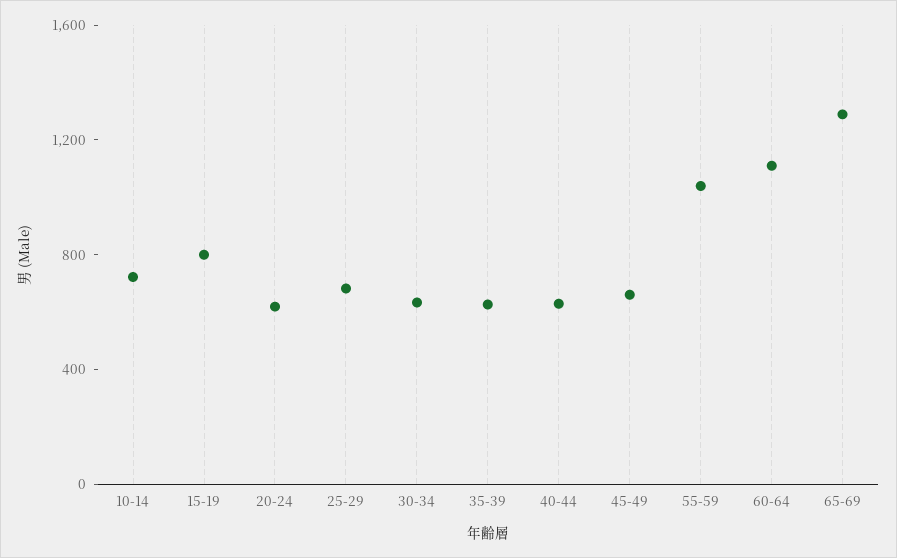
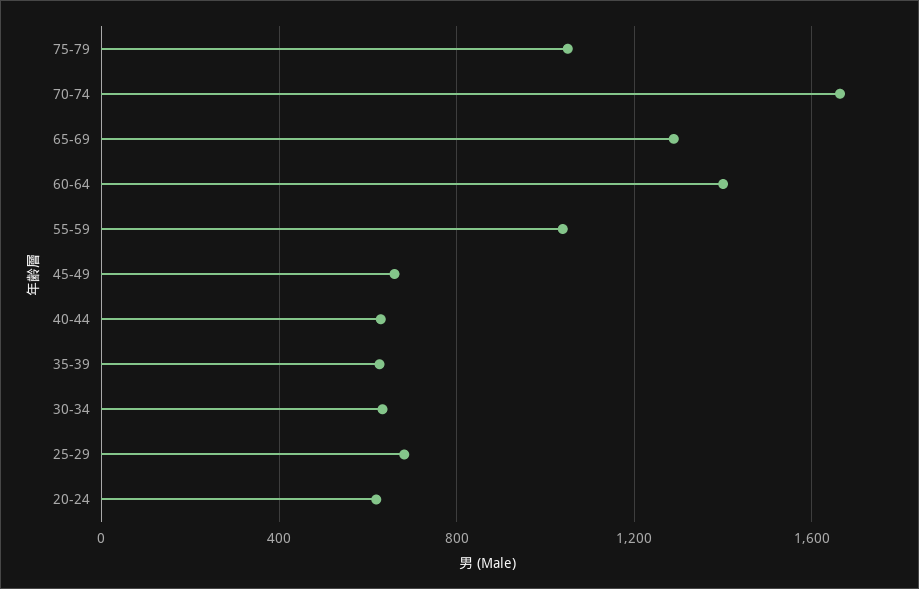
10-14: 700 -> none
15-19: 800 -> none
60-64: 1100 -> 1400
75-79: none -> 1050
70-74: none -> 1650

